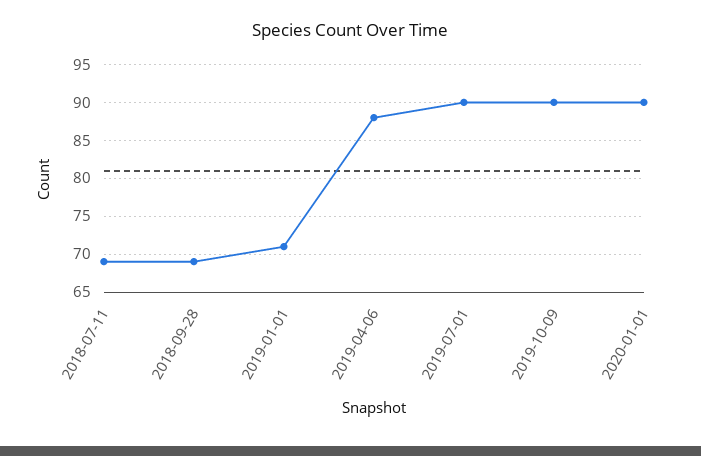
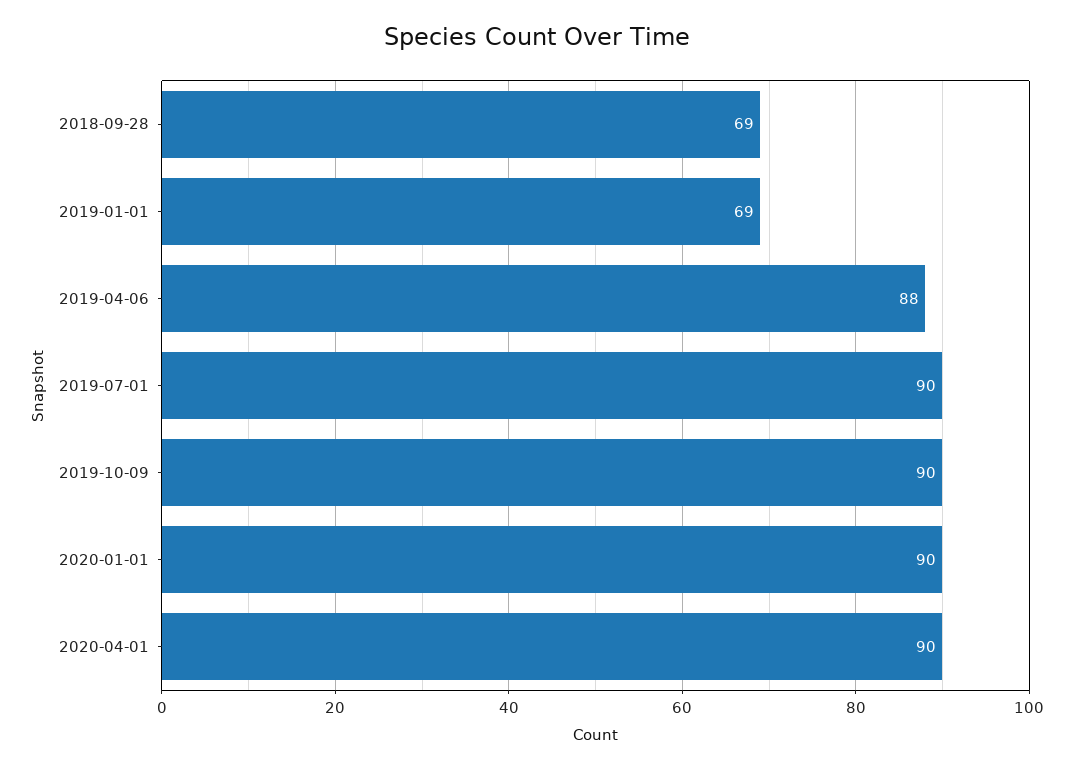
2018-07-11: 69 -> none
2019-01-01: 71 -> 69
2020-04-01: none -> 90

